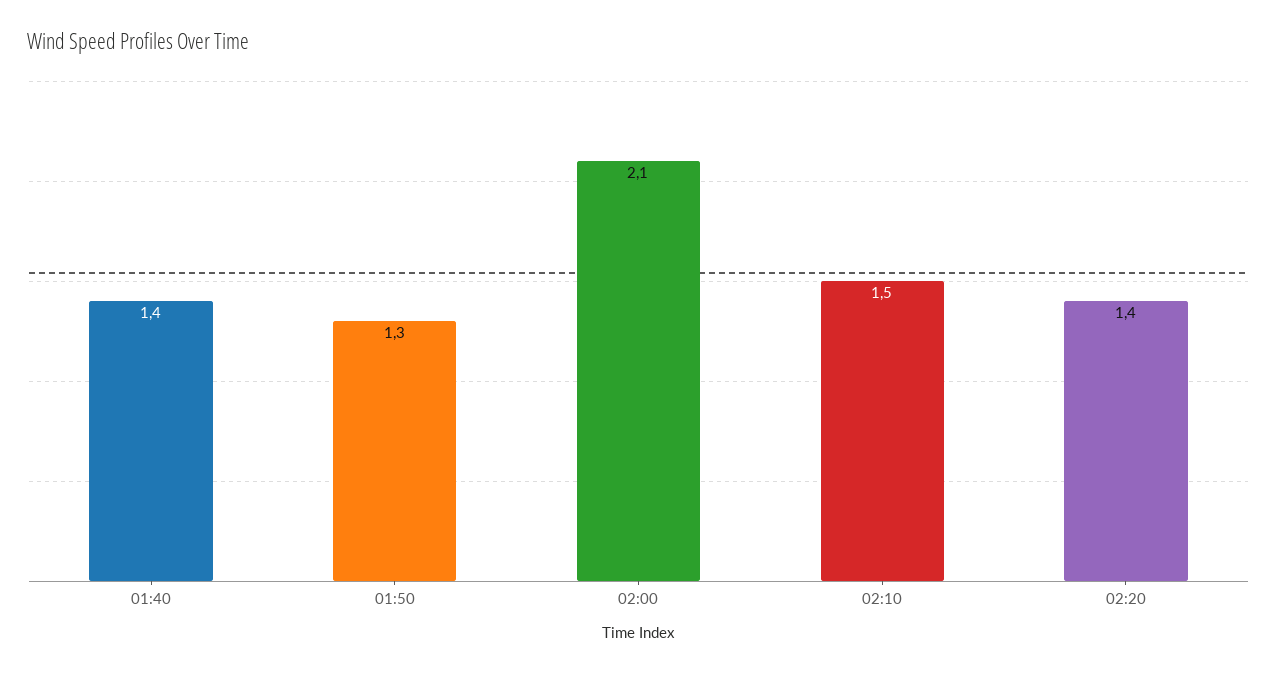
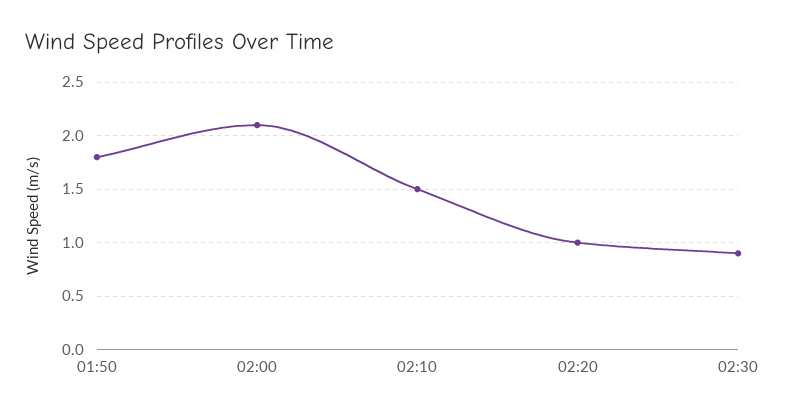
01:40: 1.4 -> none
01:50: 1.3 -> 1.8
02:20: 1.4 -> 1
02:30: none -> 0.9

